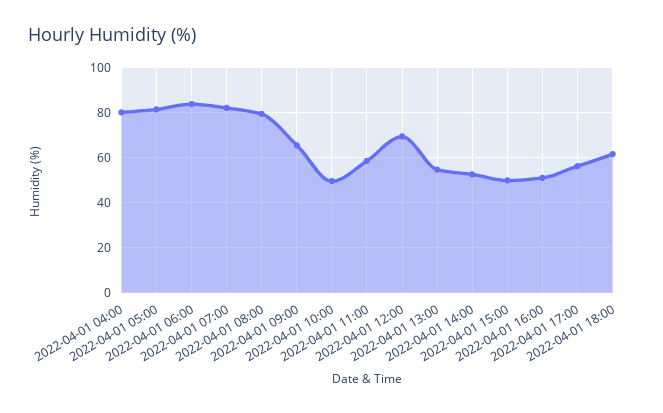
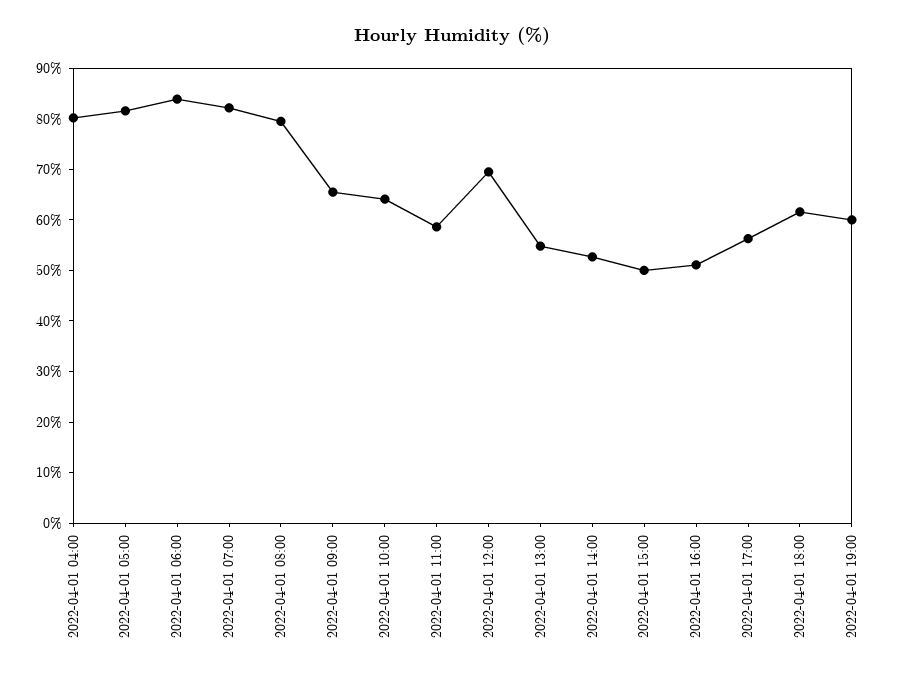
2022-04-01 10:00: 50 -> 64
2022-04-01 19:00: none -> 60

